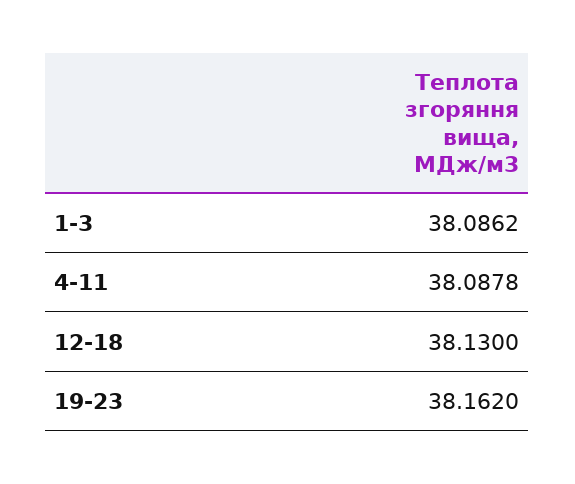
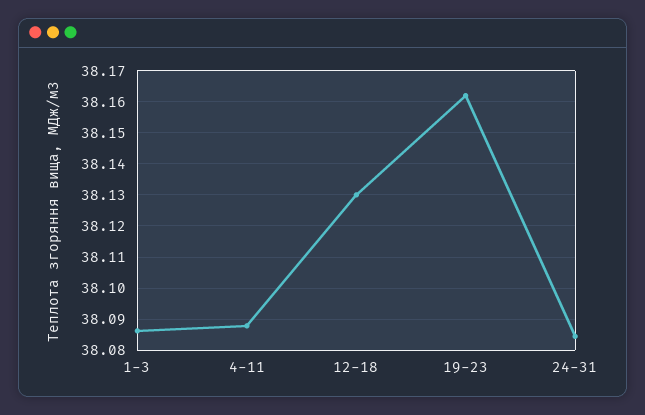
24-31: none -> 38.084

